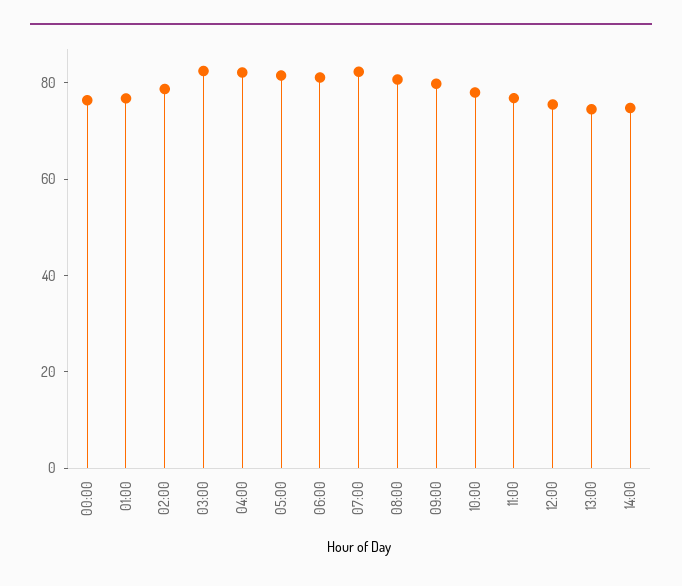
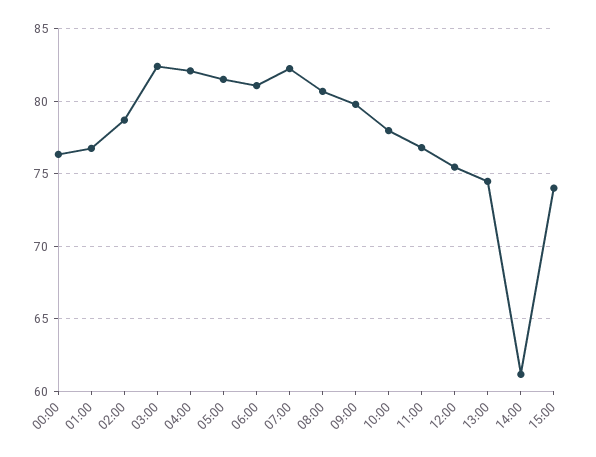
14:00: 75 -> 61
15:00: none -> 74

